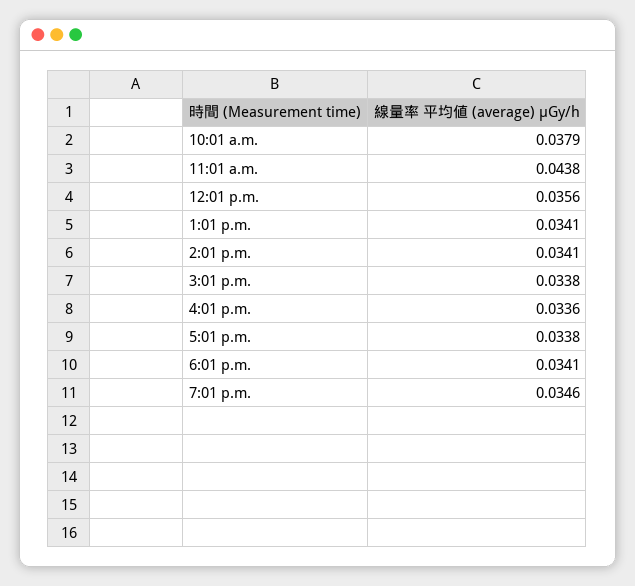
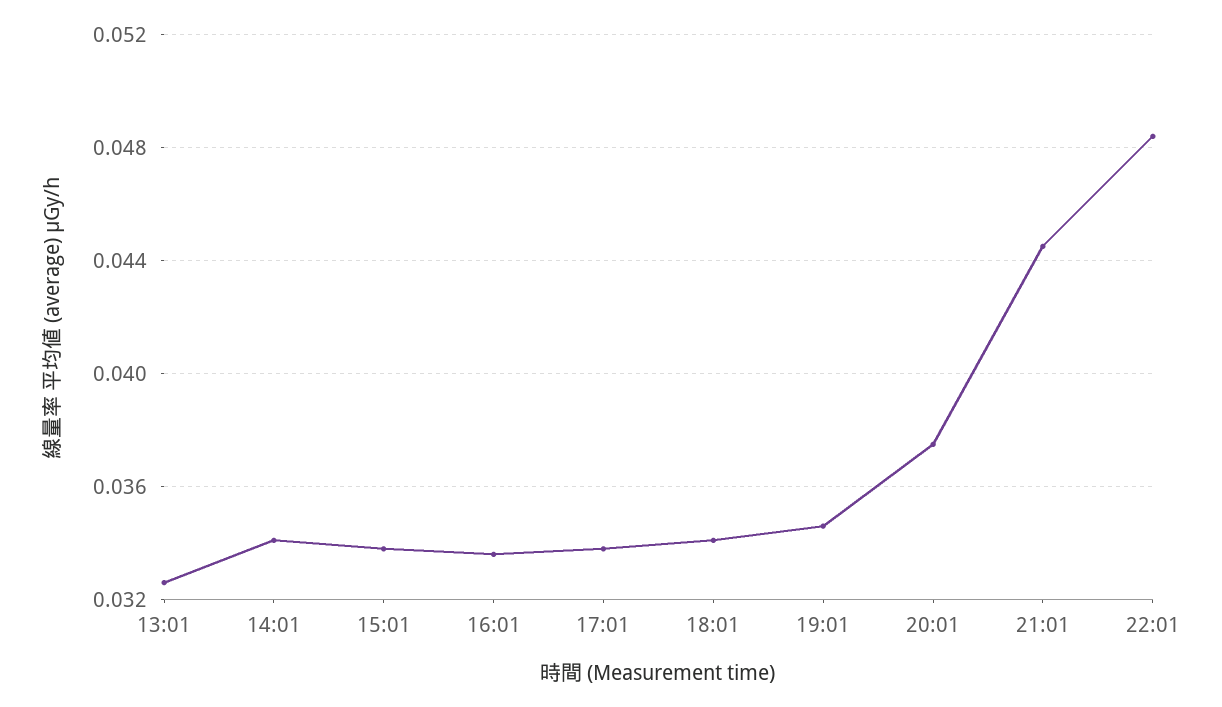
10:01 a.m.: 0.0379 -> none
11:01 a.m.: 0.0438 -> none
12:01 p.m.: 0.0356 -> none
1:01 p.m.: 0.0341 -> 0.0325
20:01: none -> 0.0375
21:01: none -> 0.0445
22:01: none -> 0.0485

